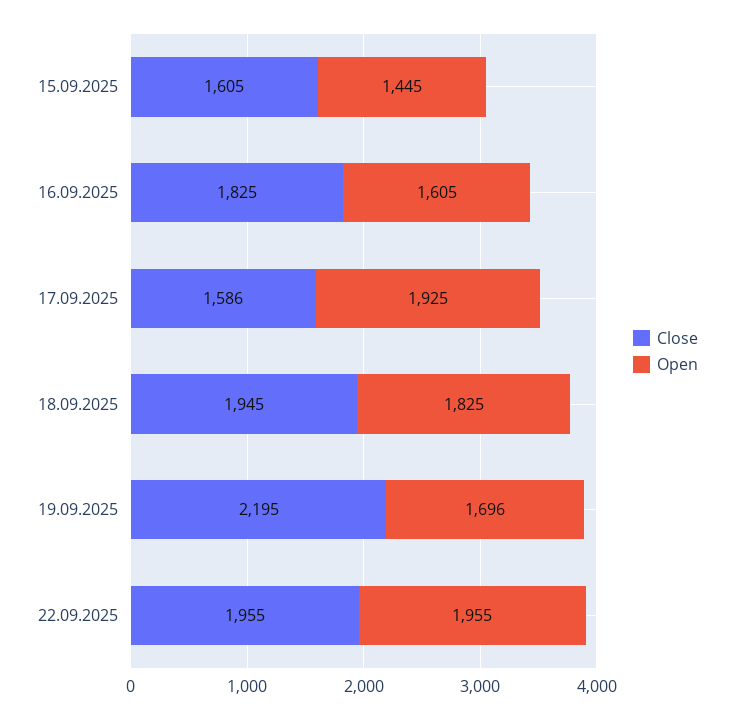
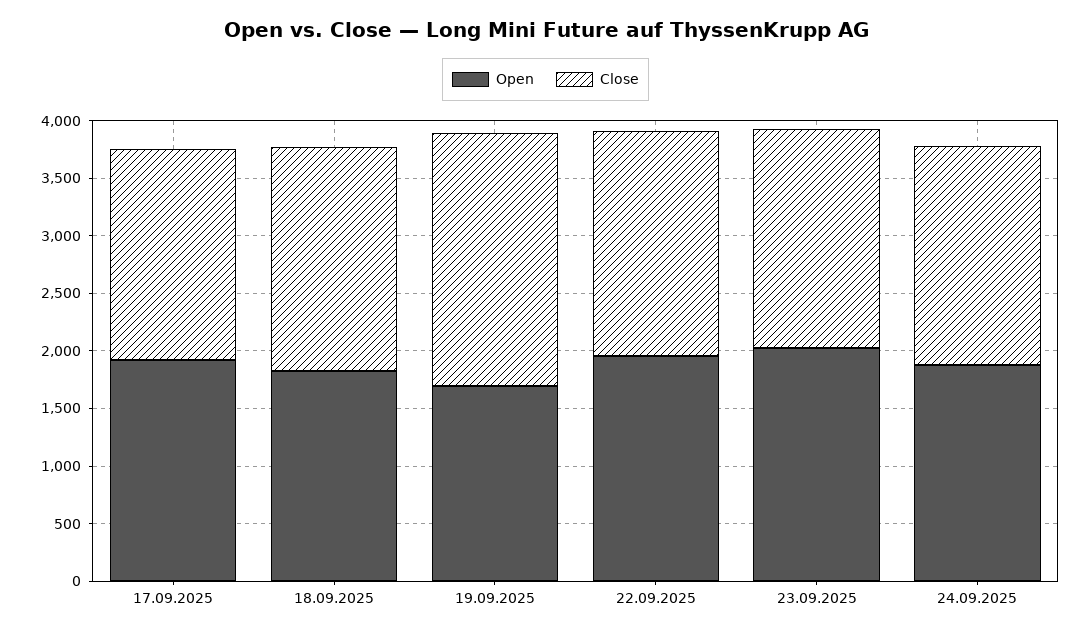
Close, 15.09.2025: 1605 -> none
Open, 15.09.2025: 1445 -> none
Close, 16.09.2025: 1825 -> none
Open, 16.09.2025: 1605 -> none
Close, 17.09.2025: 1586 -> 1800
Open, 23.09.2025: none -> 2000
Close, 23.09.2025: none -> 1900
Open, 24.09.2025: none -> 1900
Close, 24.09.2025: none -> 1900

